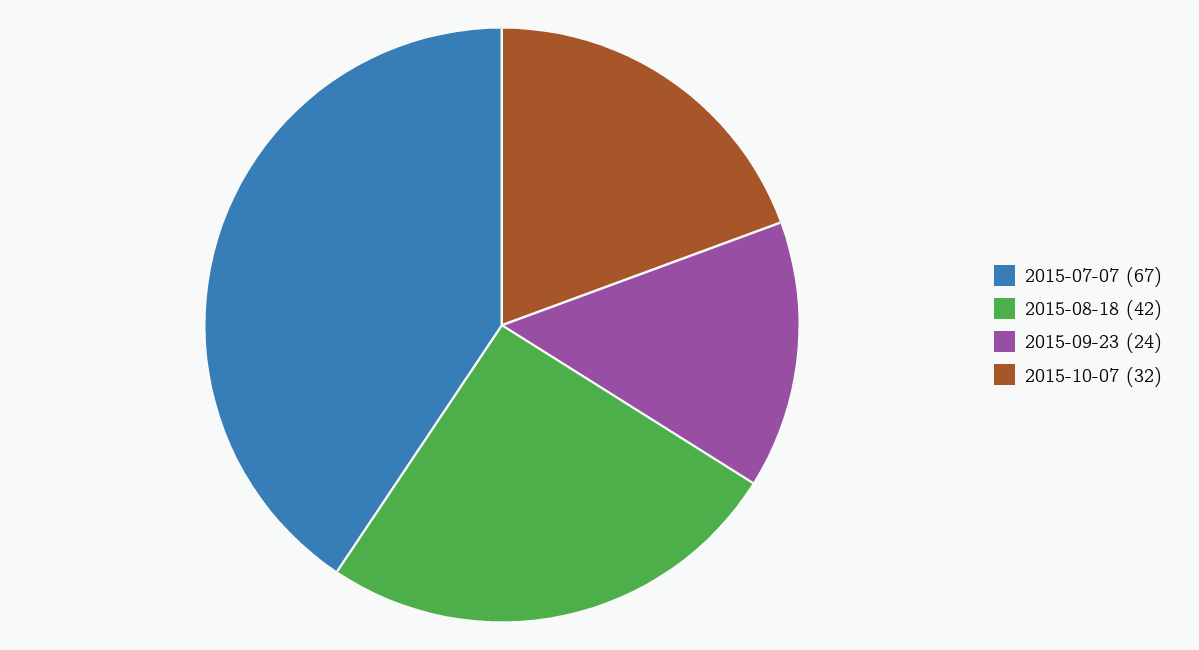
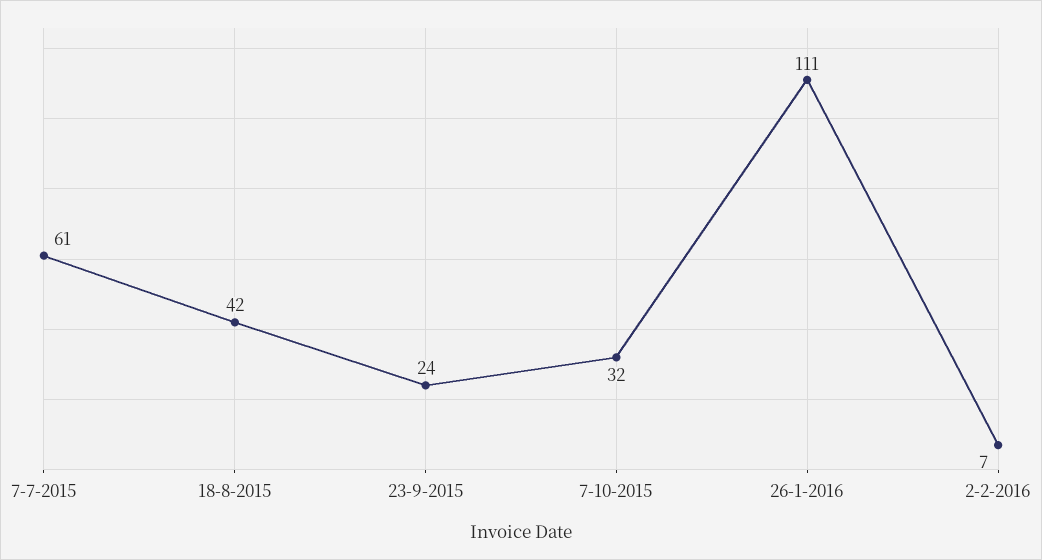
2015-07-07: 67 -> 61
26-1-2016: none -> 111
2-2-2016: none -> 7

